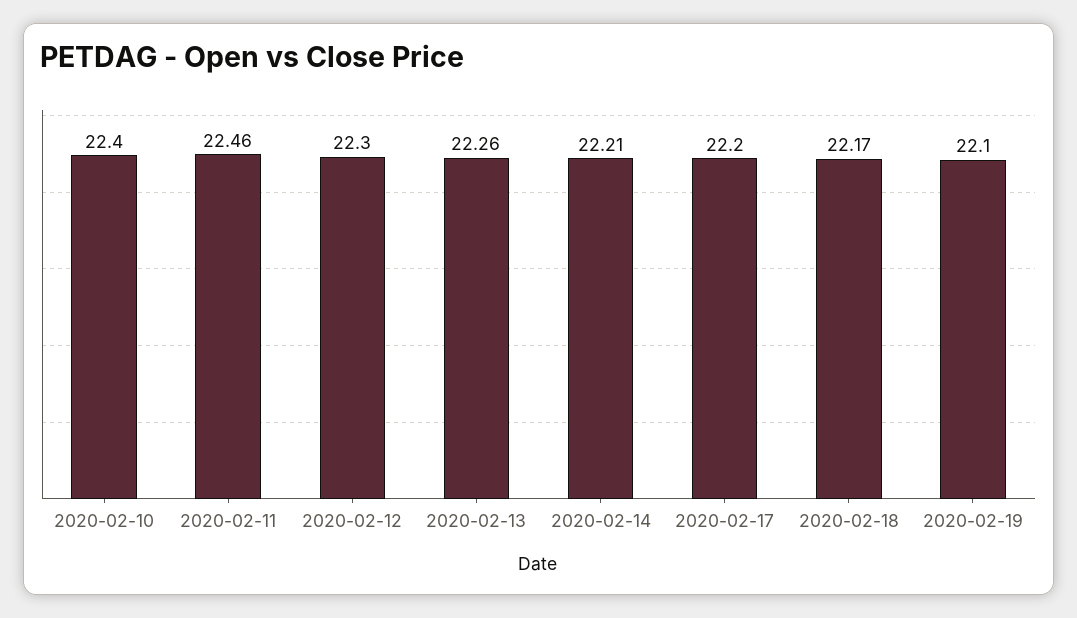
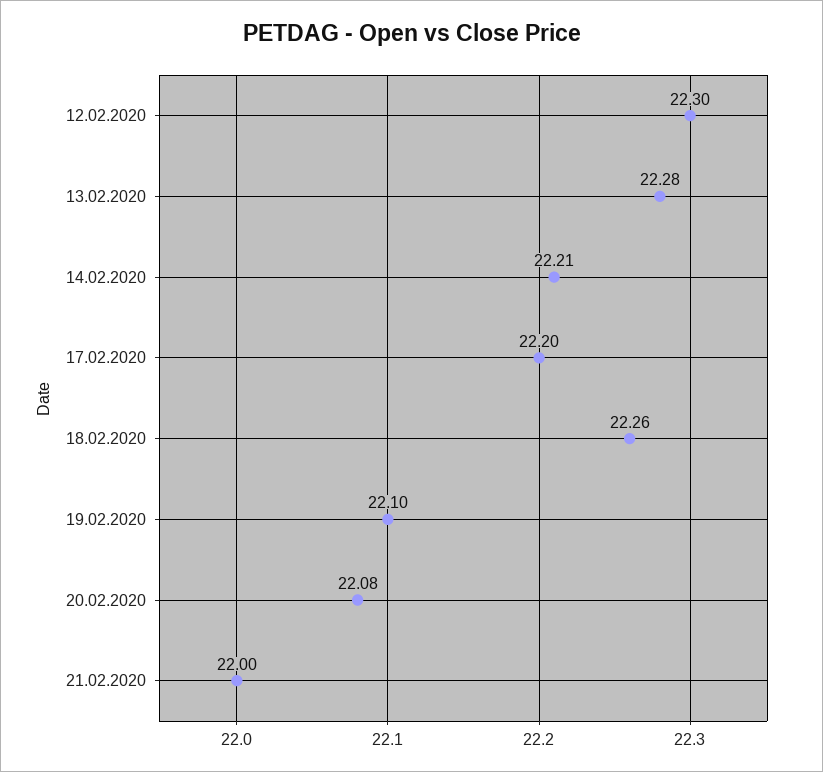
2020-02-10: 22.4 -> none
2020-02-11: 22.46 -> none
2020-02-13: 22.26 -> 22.28
2020-02-18: 22.17 -> 22.26
20.02.2020: none -> 22.08
21.02.2020: none -> 22

